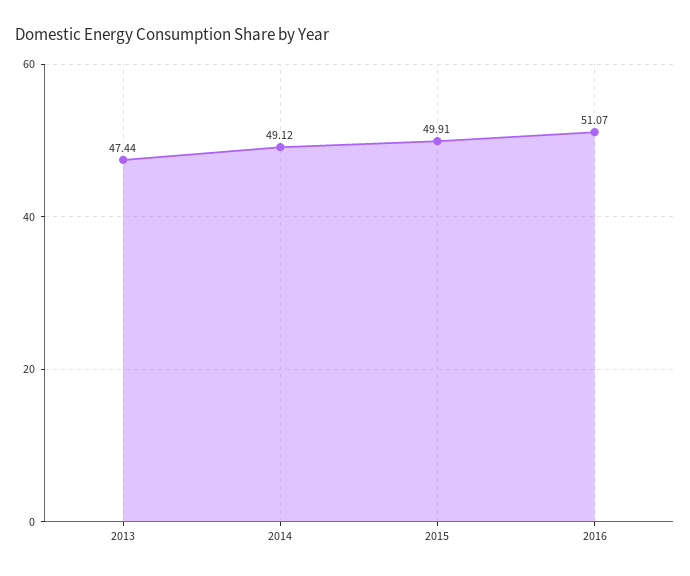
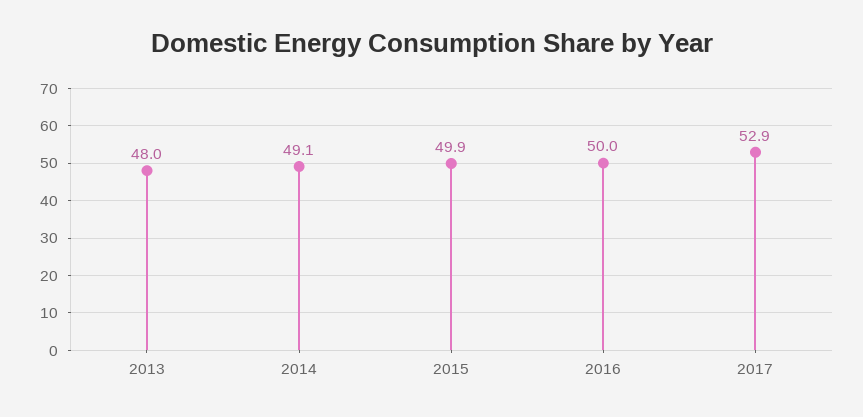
2013: 47.44 -> 48
2016: 51.07 -> 50
2017: none -> 52.9

